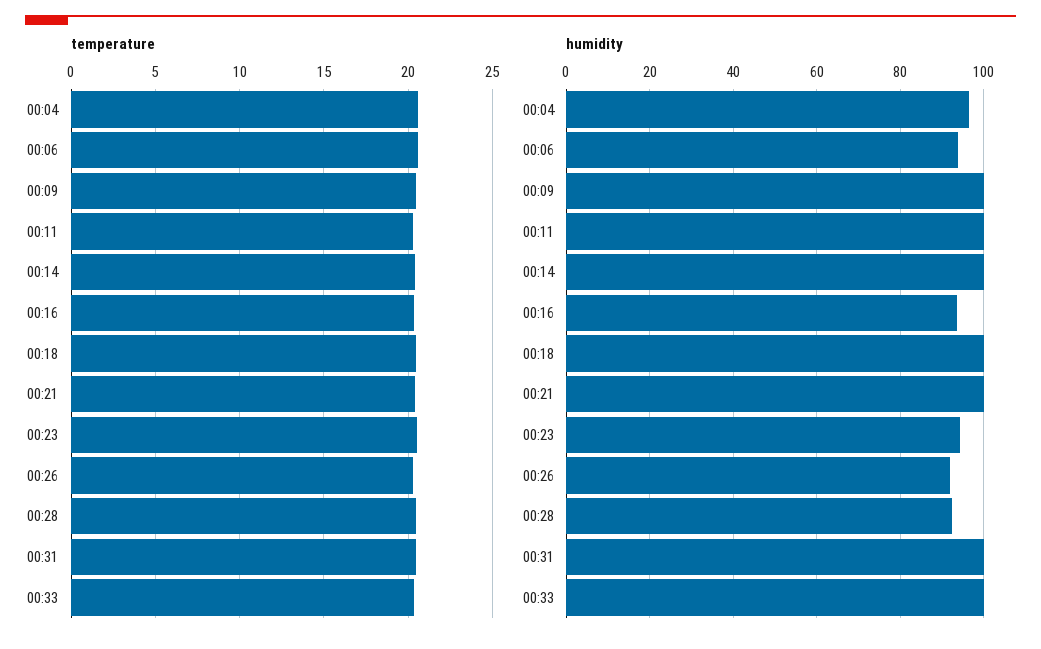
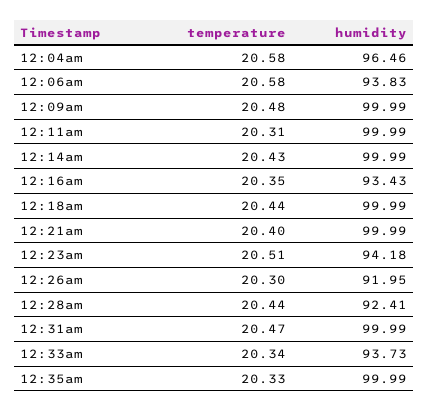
humidity, 00:33: 100 -> 93.73
temperature, 12:35am: none -> 20.33
humidity, 12:35am: none -> 99.99

